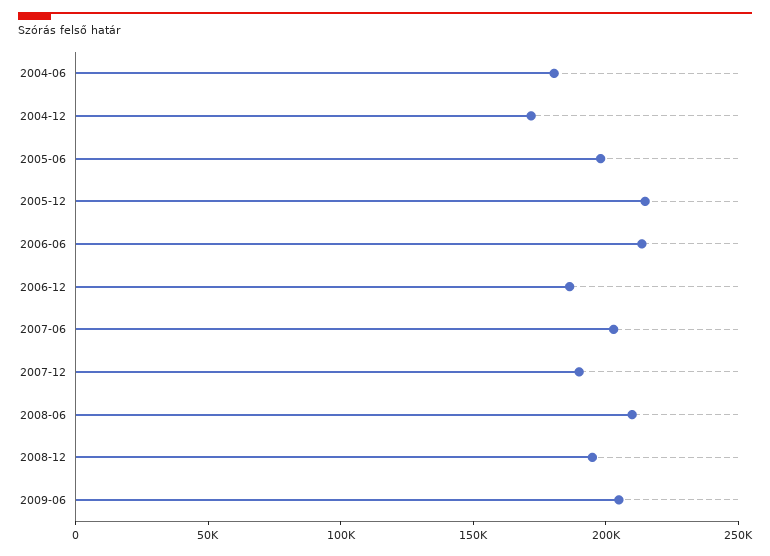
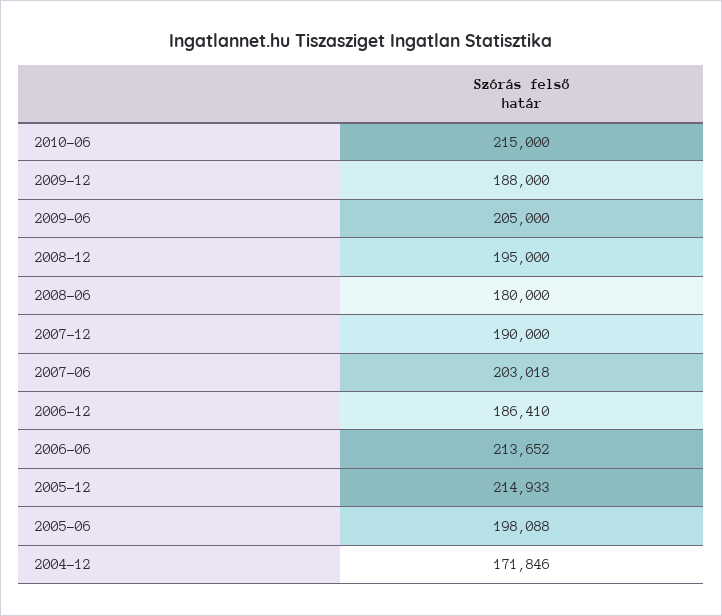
2004-06: 180000 -> none
2008-06: 210000 -> 180000
2010-06: none -> 215000
2009-12: none -> 188000

